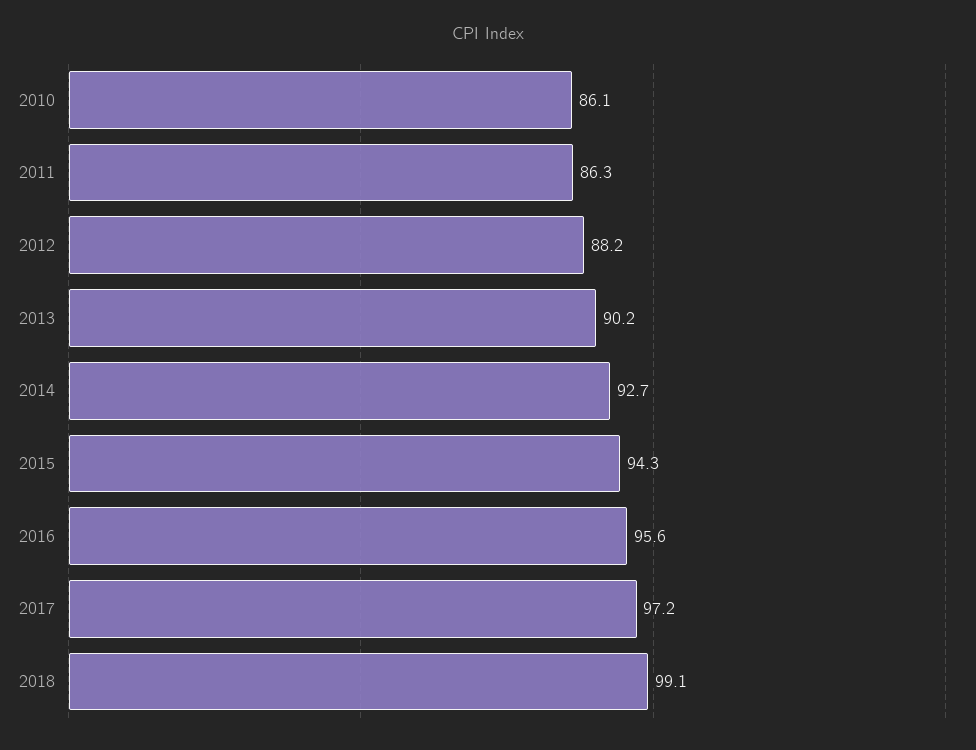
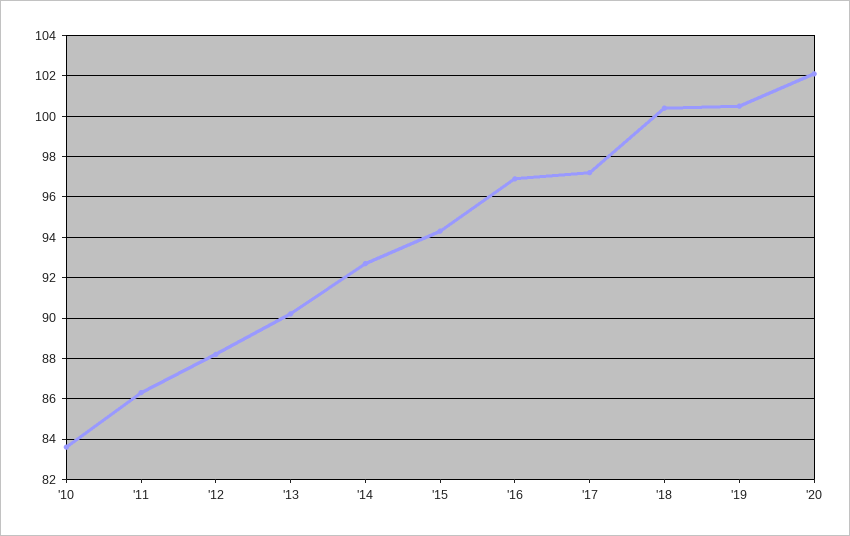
2010: 86.1 -> 83.5
2016: 95.6 -> 97
2018: 99.1 -> 100.5
'19: none -> 100.5
'20: none -> 102

